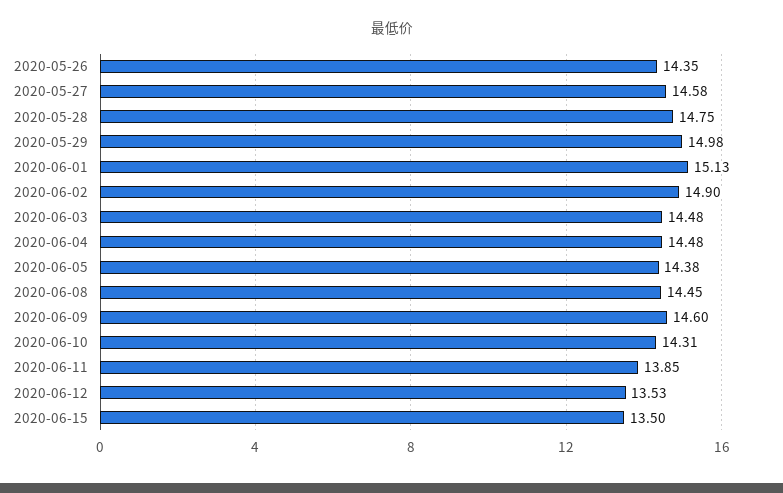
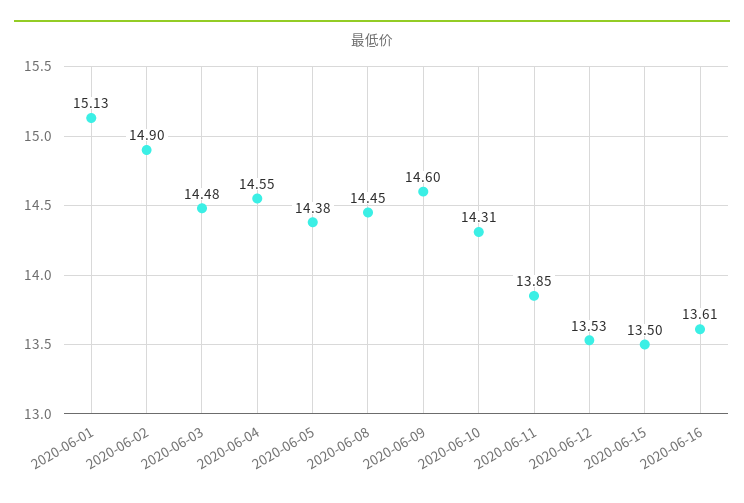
2020-05-26: 14.35 -> none
2020-05-27: 14.58 -> none
2020-05-28: 14.75 -> none
2020-05-29: 14.98 -> none
2020-06-04: 14.48 -> 14.55
2020-06-16: none -> 13.61

